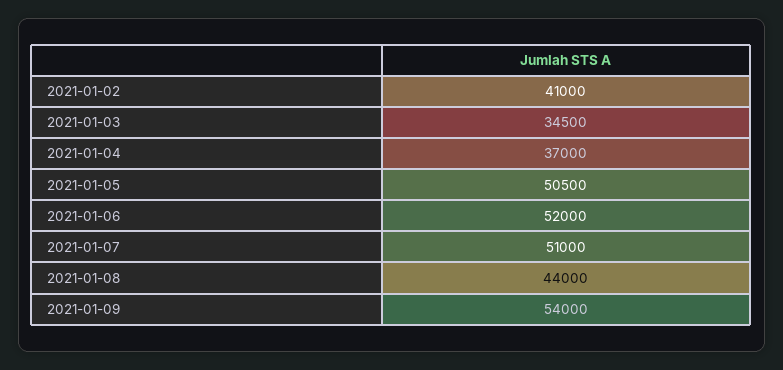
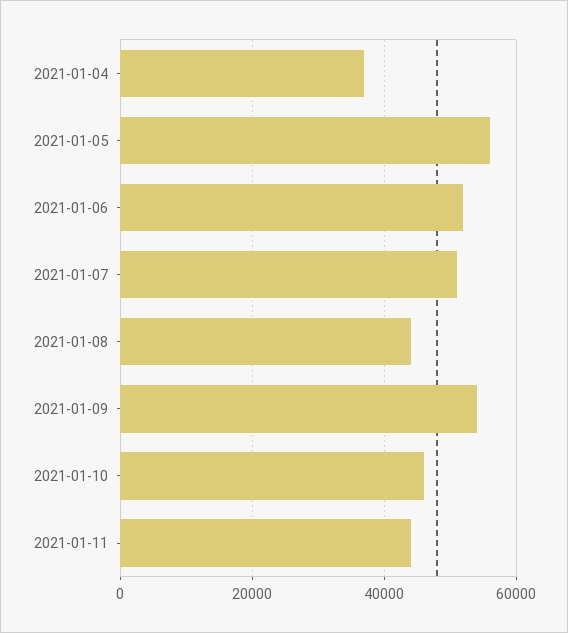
2021-01-02: 41000 -> none
2021-01-03: 34500 -> none
2021-01-05: 50500 -> 56000
2021-01-10: none -> 46000
2021-01-11: none -> 44000

